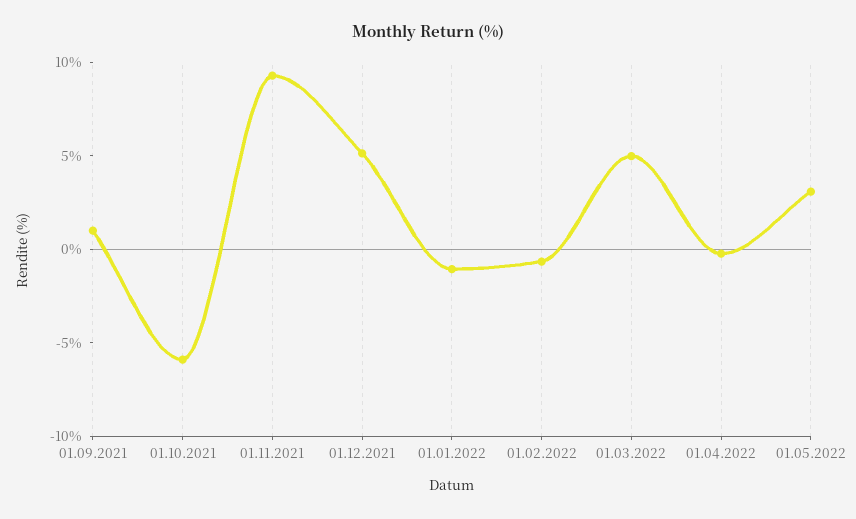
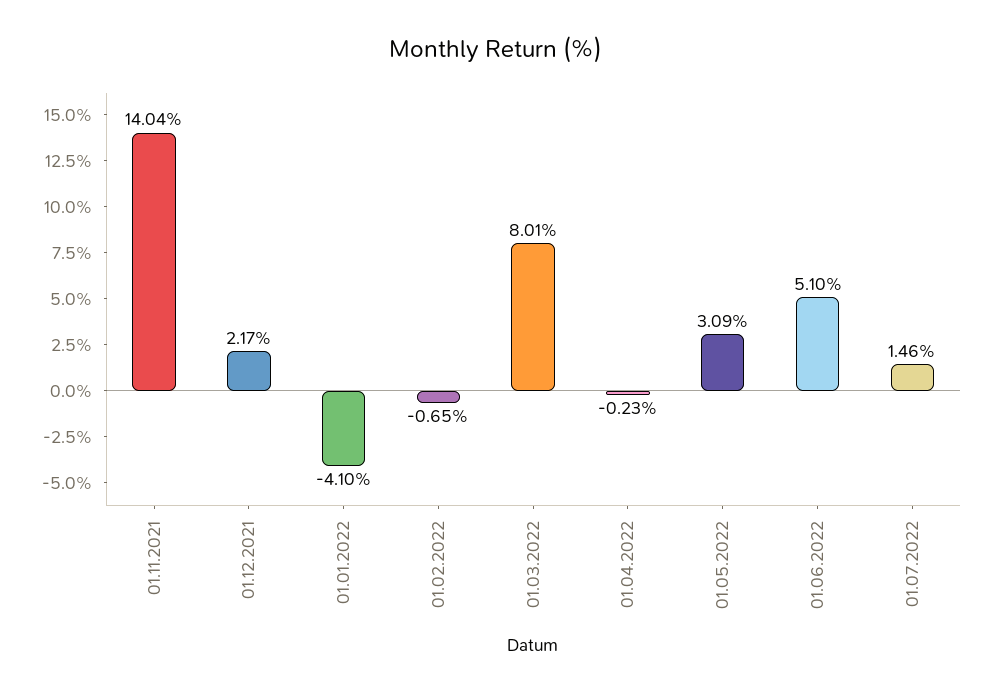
01.09.2021: 1 -> none
01.10.2021: -6 -> none
01.11.2021: 9 -> 14.04
01.12.2021: 5 -> 2.17
01.01.2022: -1 -> -4.1
01.03.2022: 5 -> 8.01
01.06.2022: none -> 5.1
01.07.2022: none -> 1.46

